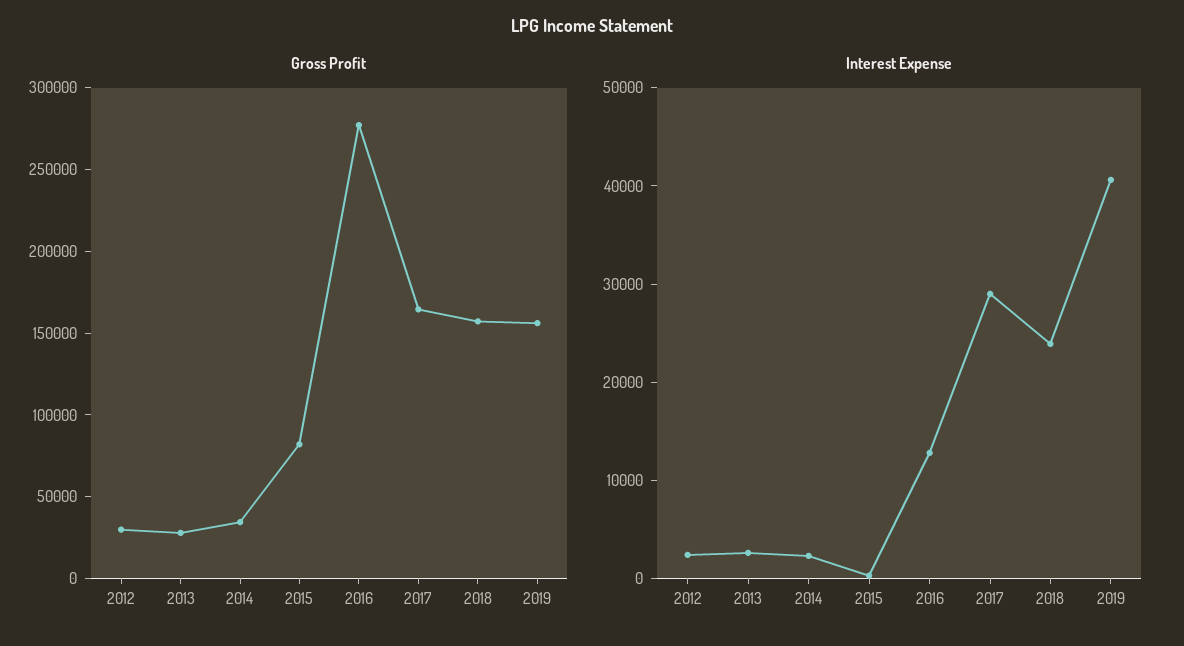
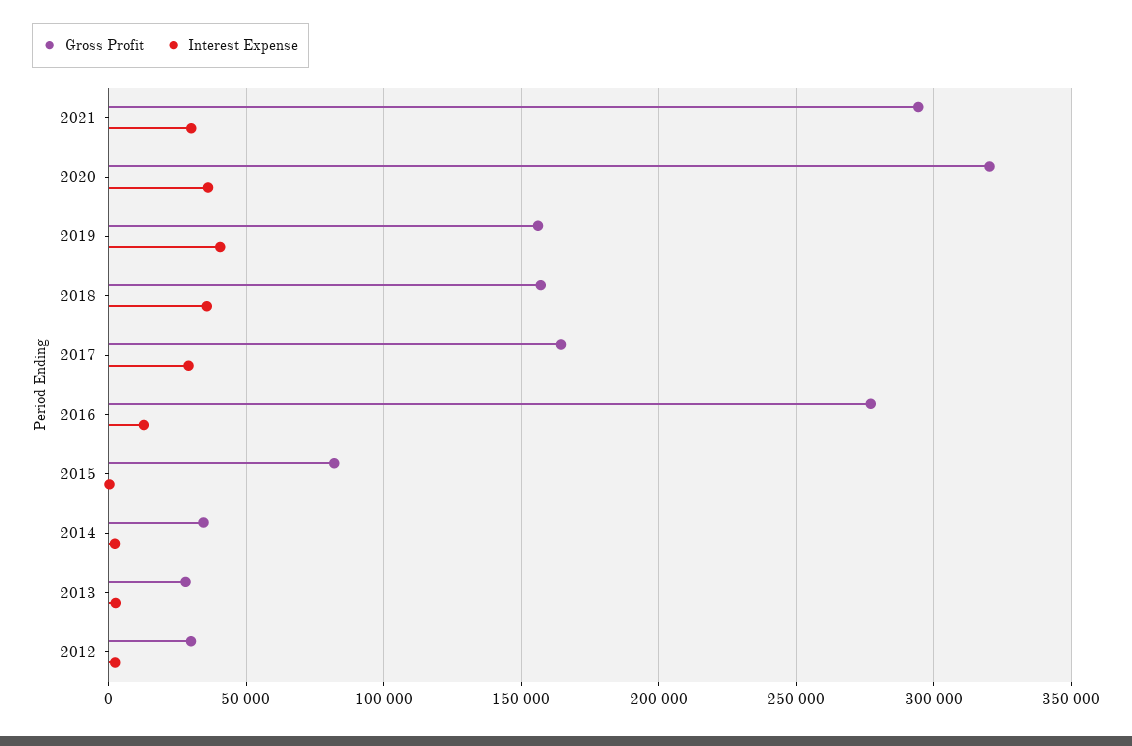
Interest Expense, 2018: 24000 -> 35000
Gross Profit, 2021: none -> 295000
Interest Expense, 2021: none -> 30000
Gross Profit, 2020: none -> 320000
Interest Expense, 2020: none -> 35000

